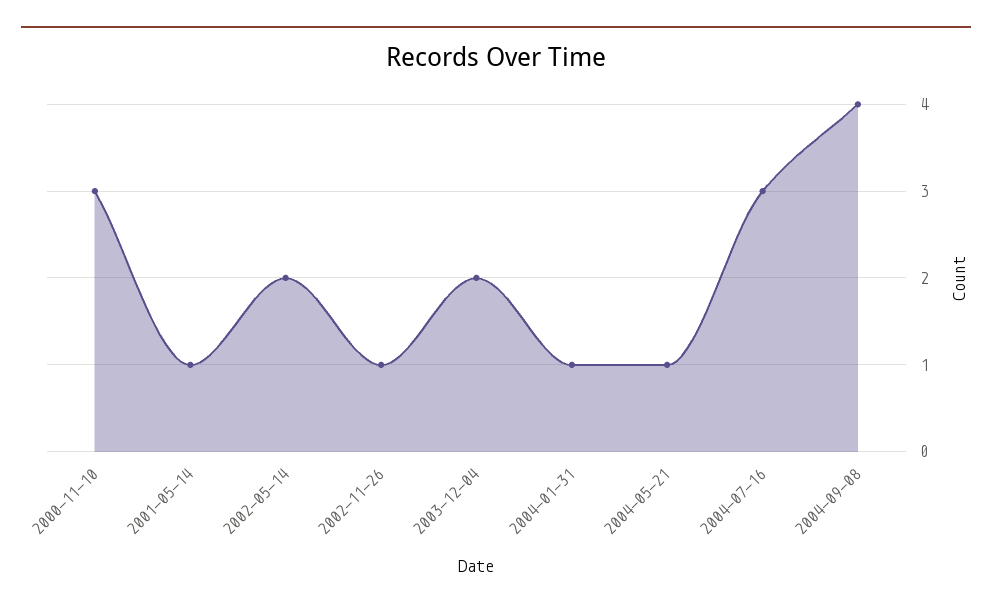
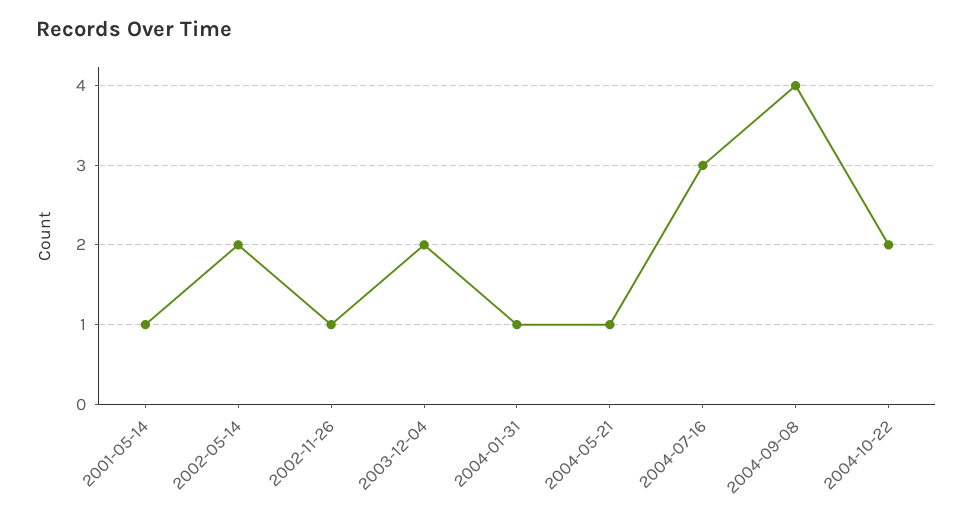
2000-11-10: 3 -> none
2004-10-22: none -> 2

